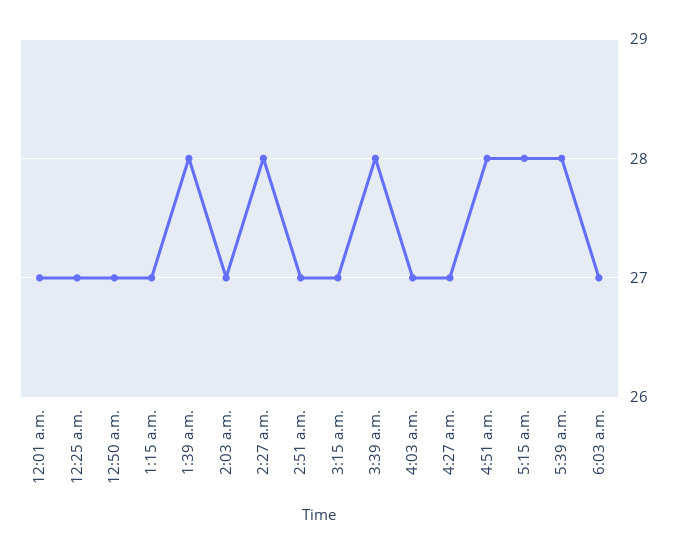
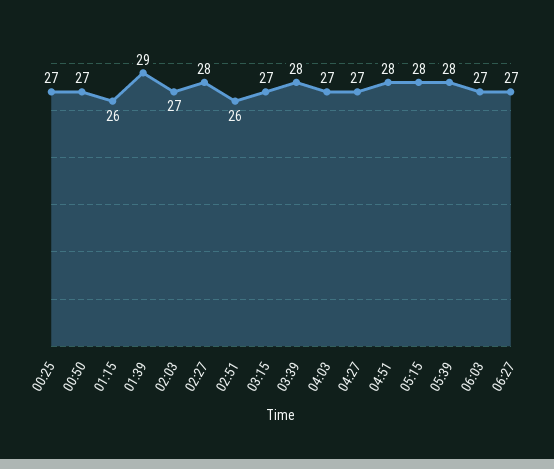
12:01 a.m.: 27 -> none
1:15 a.m.: 27 -> 26
1:39 a.m.: 28 -> 29
2:51 a.m.: 27 -> 26
06:27: none -> 27

